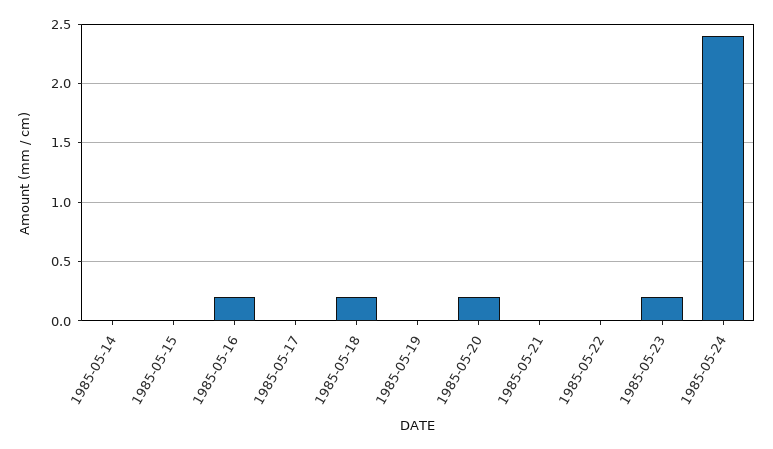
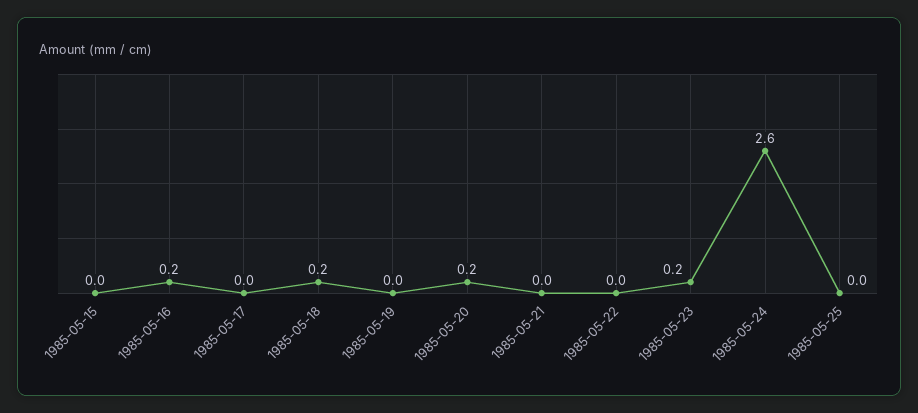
1985-05-14: 0 -> none
1985-05-24: 2.4 -> 2.6
1985-05-25: none -> 0

